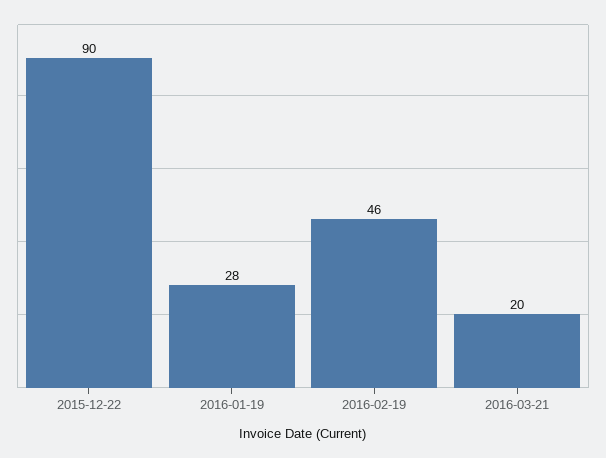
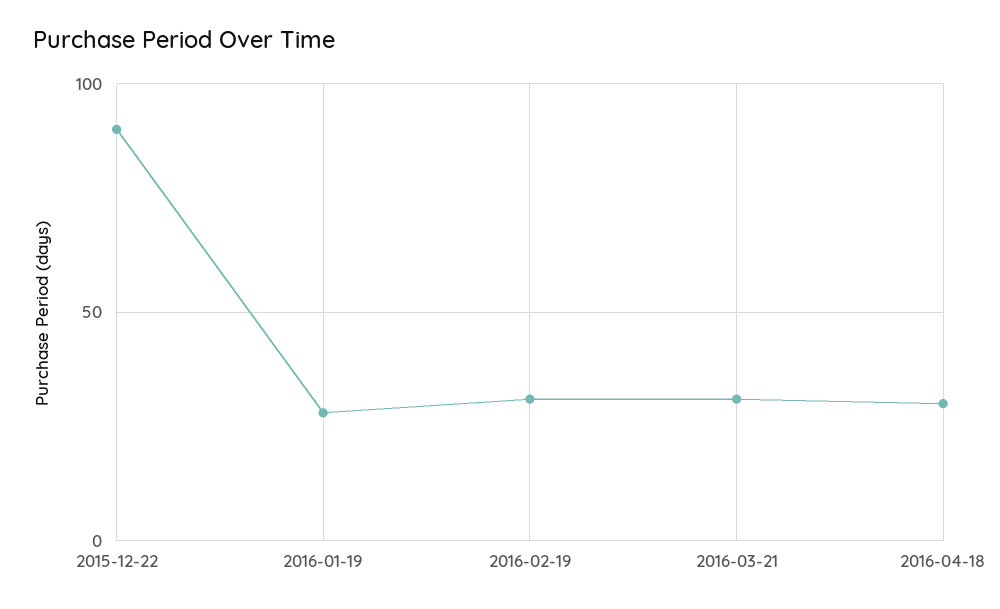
2016-02-19: 46 -> 30
2016-03-21: 20 -> 30
2016-04-18: none -> 30

